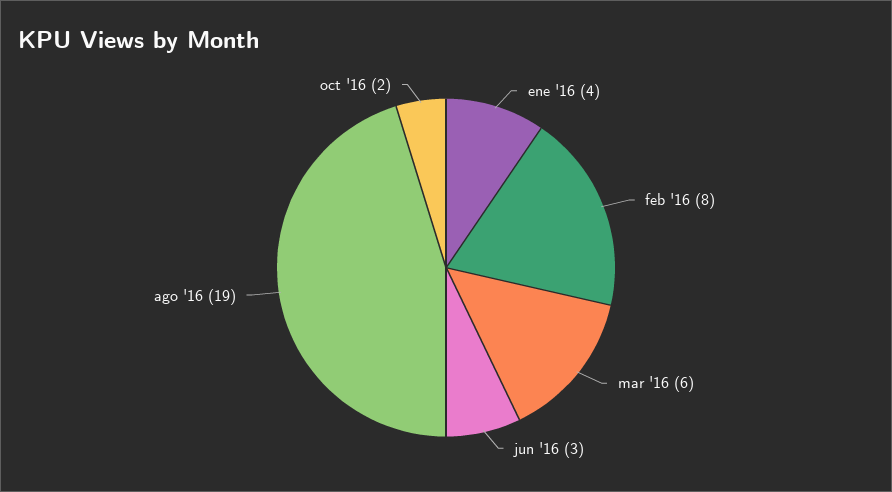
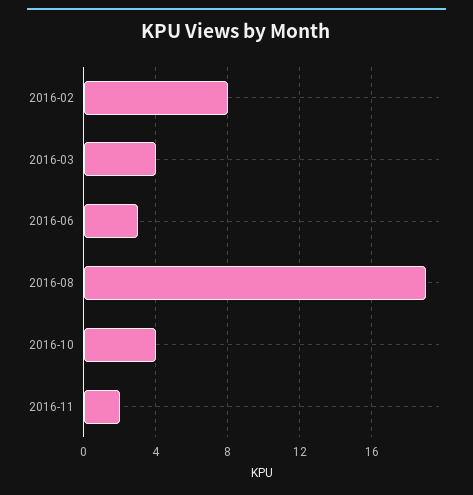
ene '16: 4 -> none
mar '16: 6 -> 4
oct '16: 2 -> 4
2016-11: none -> 2

